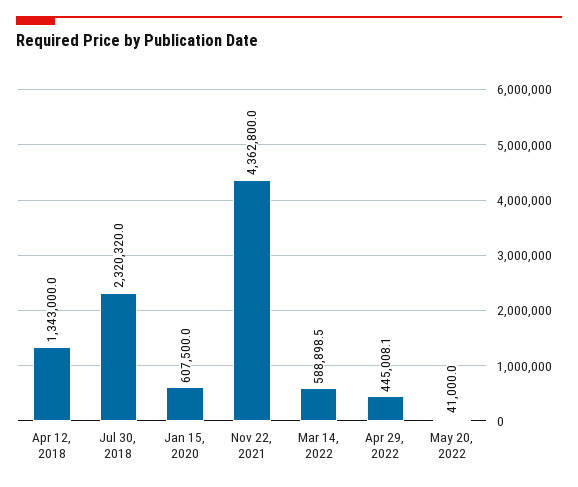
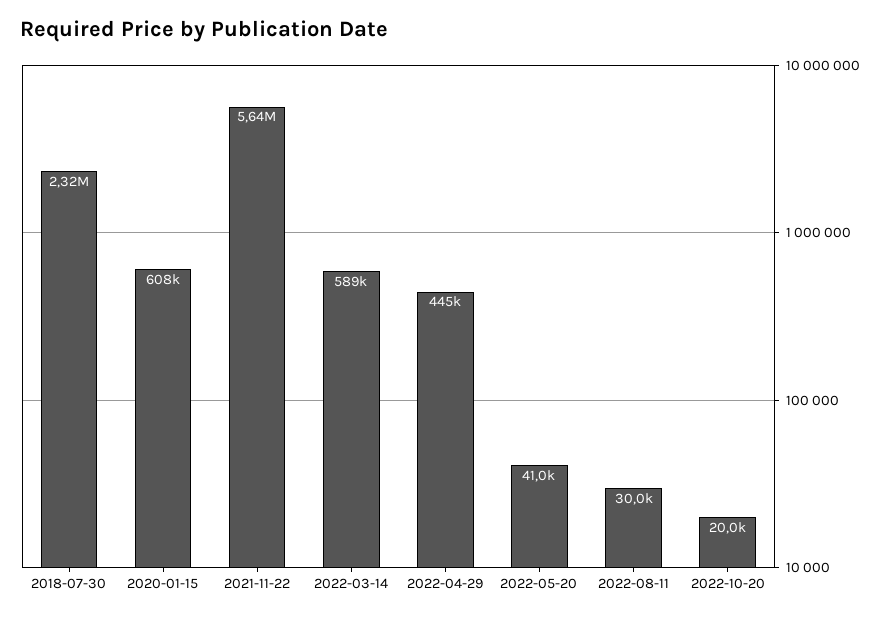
Apr 12, 2018: 1343000 -> none
Nov 22, 2021: 4362800 -> 5640000
2022-08-11: none -> 30000
2022-10-20: none -> 20000

